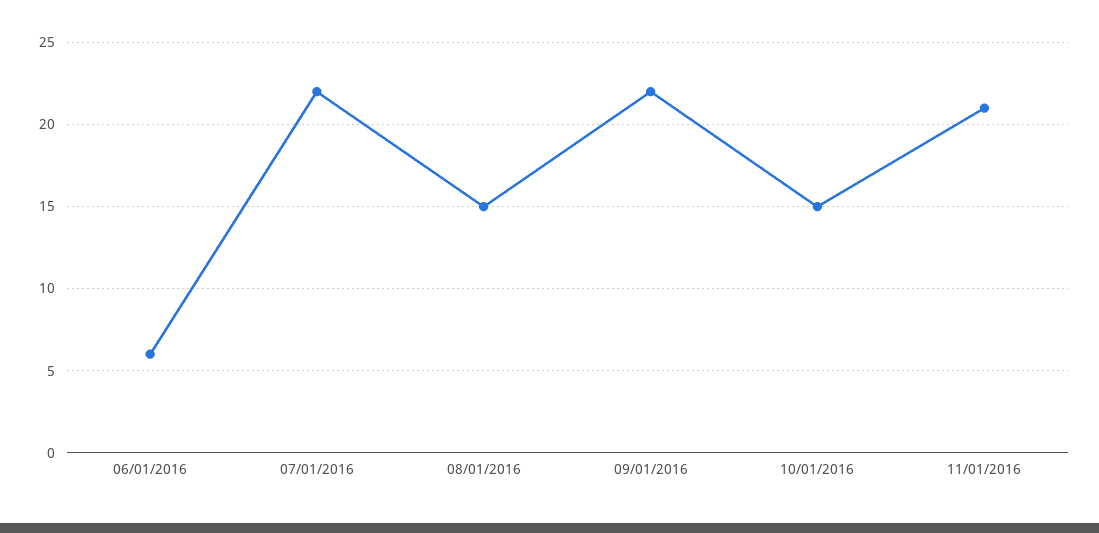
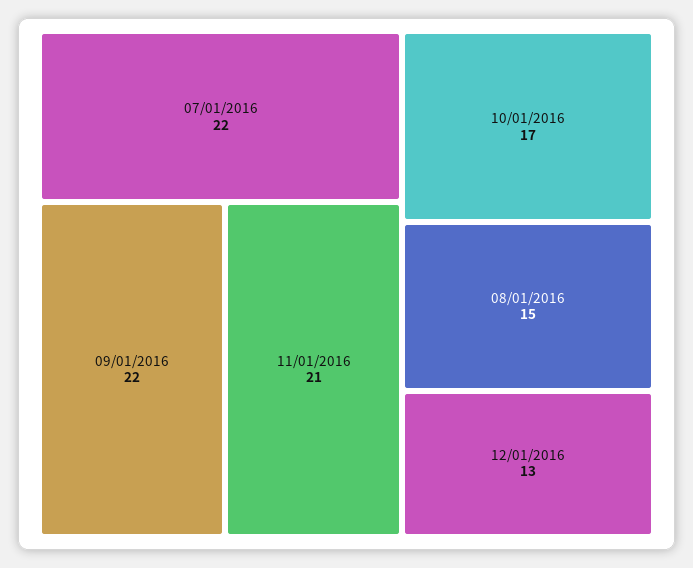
06/01/2016: 6 -> none
10/01/2016: 15 -> 17
12/01/2016: none -> 13

